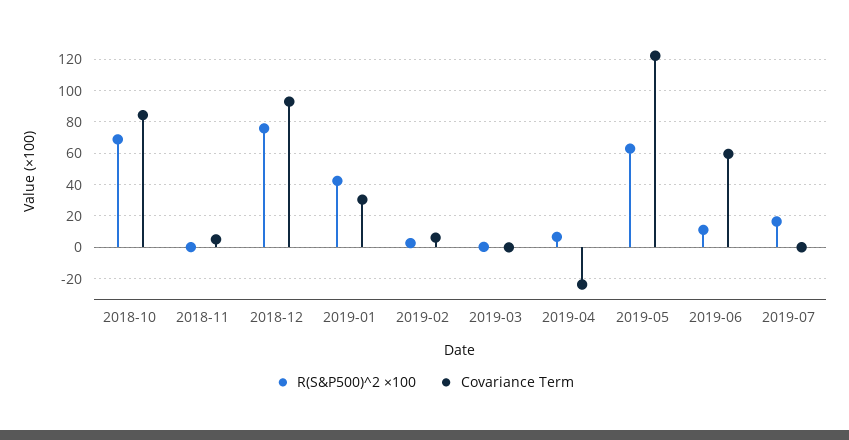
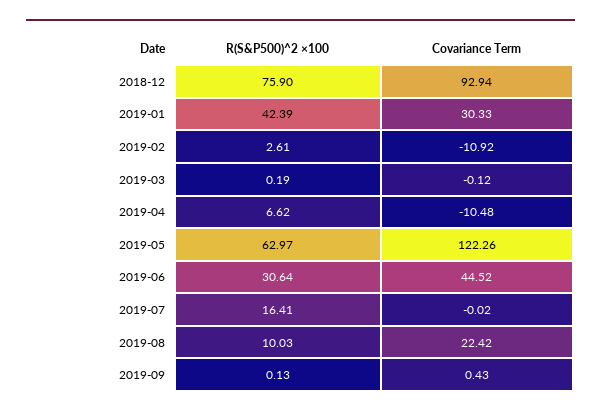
R(S&P500)^2 ×100, 2018-10: 70 -> none
Covariance Term, 2018-10: 85 -> none
R(S&P500)^2 ×100, 2018-11: 0 -> none
Covariance Term, 2018-11: 5 -> none
Covariance Term, 2019-02: 5 -> -10.92
Covariance Term, 2019-04: -25 -> -10.48
R(S&P500)^2 ×100, 2019-06: 10 -> 30.64
Covariance Term, 2019-06: 60 -> 44.52
R(S&P500)^2 ×100, 2019-08: none -> 10.03
Covariance Term, 2019-08: none -> 22.42
R(S&P500)^2 ×100, 2019-09: none -> 0.13
Covariance Term, 2019-09: none -> 0.43

